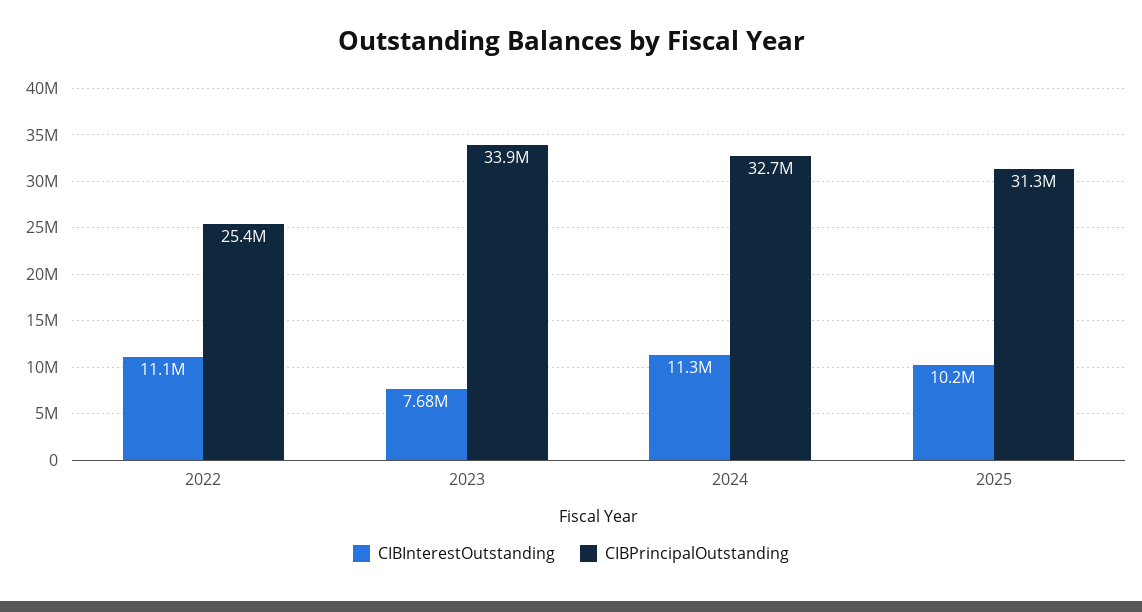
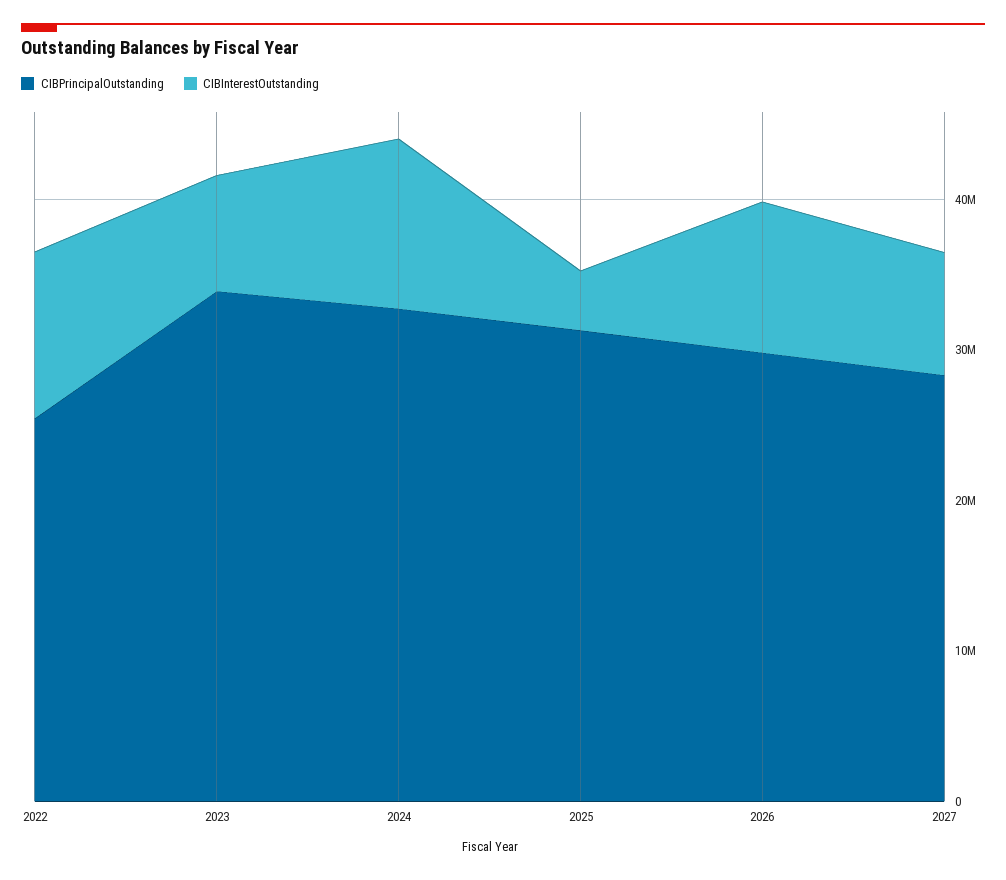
CIBInterestOutstanding, 2025: 10200000 -> 4000000
CIBPrincipalOutstanding, 2026: none -> 30000000
CIBInterestOutstanding, 2026: none -> 10000000
CIBPrincipalOutstanding, 2027: none -> 28000000
CIBInterestOutstanding, 2027: none -> 8000000

